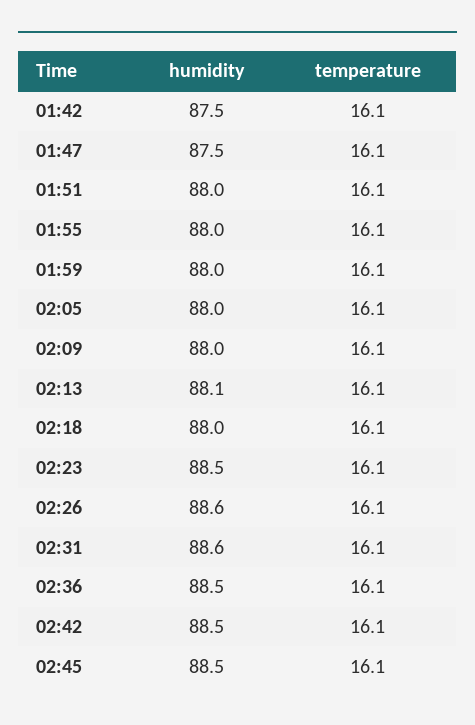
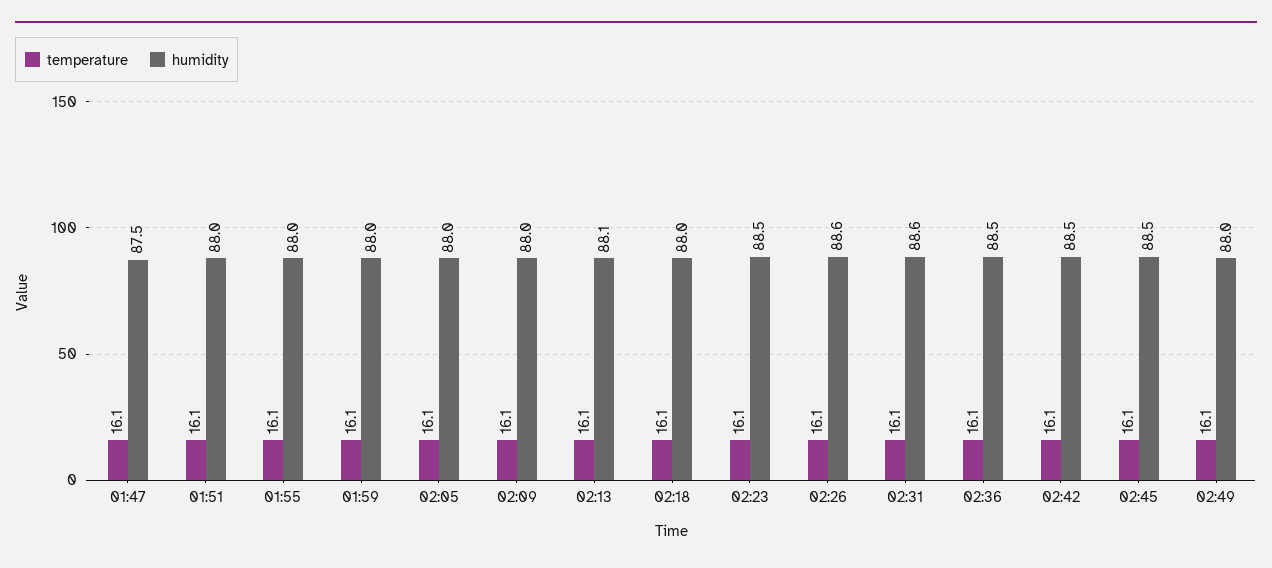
humidity, 01:42: 87.5 -> none
temperature, 01:42: 16.1 -> none
temperature, 02:49: none -> 16.1
humidity, 02:49: none -> 88

